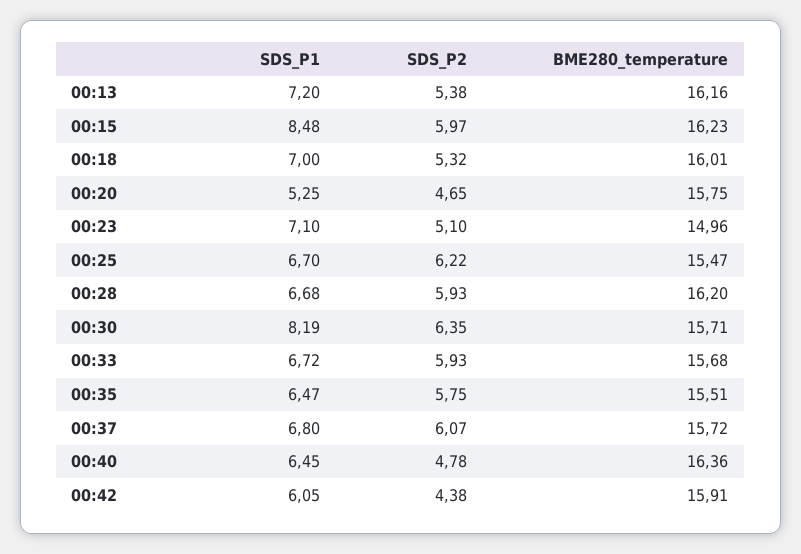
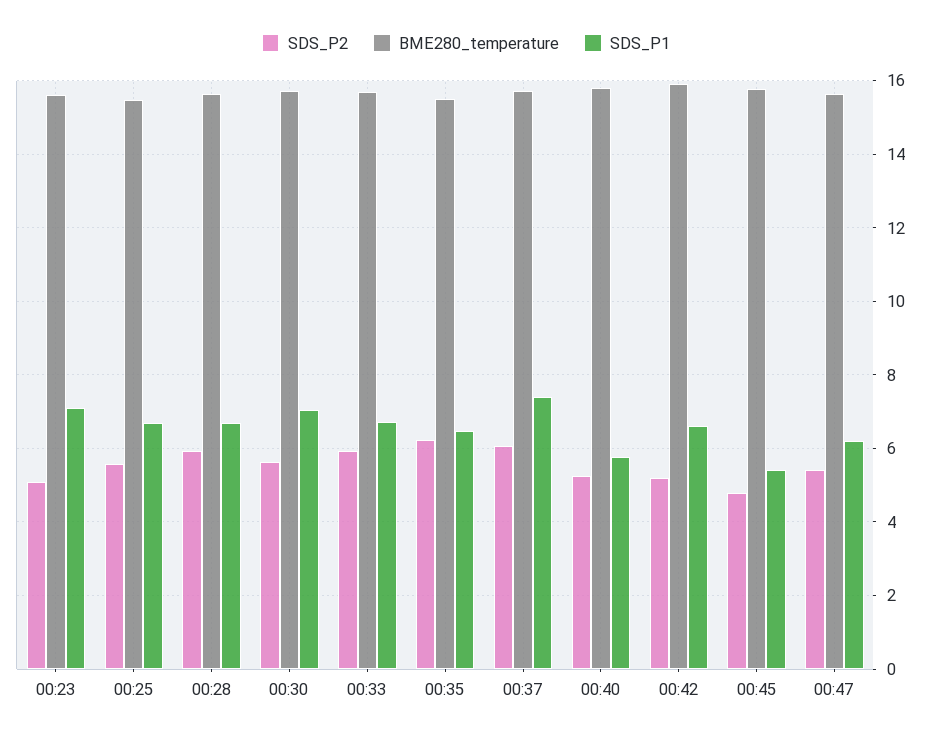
SDS_P1, 00:13: 7.2 -> none
SDS_P2, 00:13: 5.38 -> none
BME280_temperature, 00:13: 16.16 -> none
SDS_P1, 00:15: 8.48 -> none
SDS_P2, 00:15: 5.97 -> none
BME280_temperature, 00:15: 16.23 -> none
SDS_P1, 00:18: 7 -> none
SDS_P2, 00:18: 5.32 -> none
BME280_temperature, 00:18: 16.01 -> none
SDS_P1, 00:20: 5.25 -> none
SDS_P2, 00:20: 4.65 -> none
BME280_temperature, 00:20: 15.75 -> none
BME280_temperature, 00:23: 14.96 -> 15.6
SDS_P2, 00:25: 6.22 -> 5.6
BME280_temperature, 00:28: 16.2 -> 15.6
SDS_P1, 00:30: 8.19 -> 7
SDS_P2, 00:30: 6.35 -> 5.6
SDS_P2, 00:35: 5.75 -> 6.2
SDS_P1, 00:37: 6.8 -> 7.4
SDS_P1, 00:40: 6.45 -> 5.8
SDS_P2, 00:40: 4.78 -> 5.2
BME280_temperature, 00:40: 16.36 -> 15.8
SDS_P1, 00:42: 6.05 -> 6.6
SDS_P2, 00:42: 4.38 -> 5.2
SDS_P2, 00:45: none -> 4.8
BME280_temperature, 00:45: none -> 15.8
SDS_P1, 00:45: none -> 5.4
SDS_P2, 00:47: none -> 5.4
BME280_temperature, 00:47: none -> 15.6
SDS_P1, 00:47: none -> 6.2

